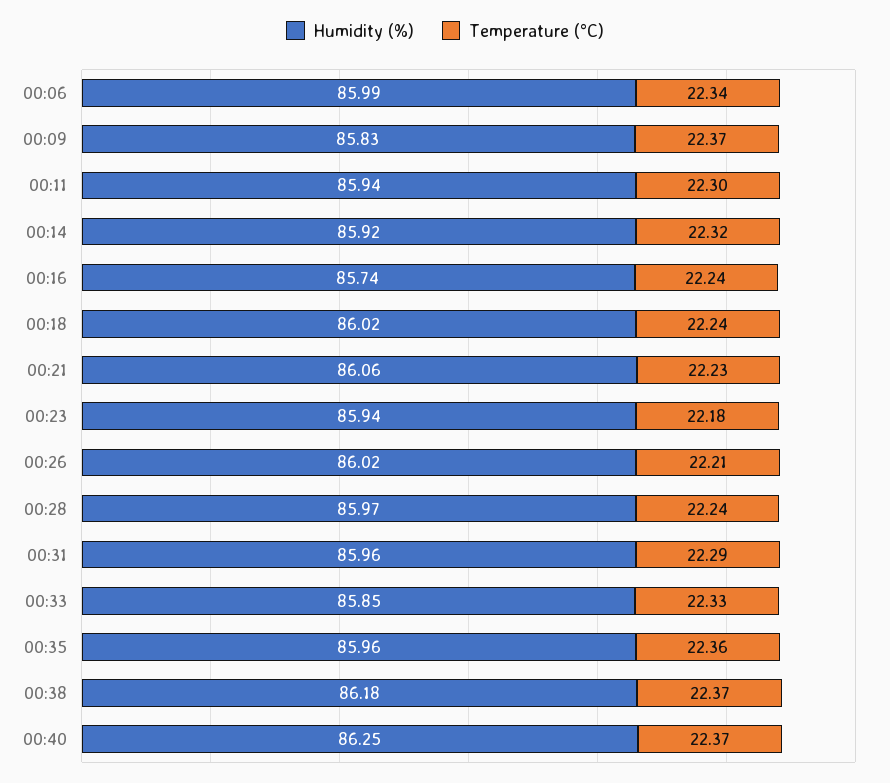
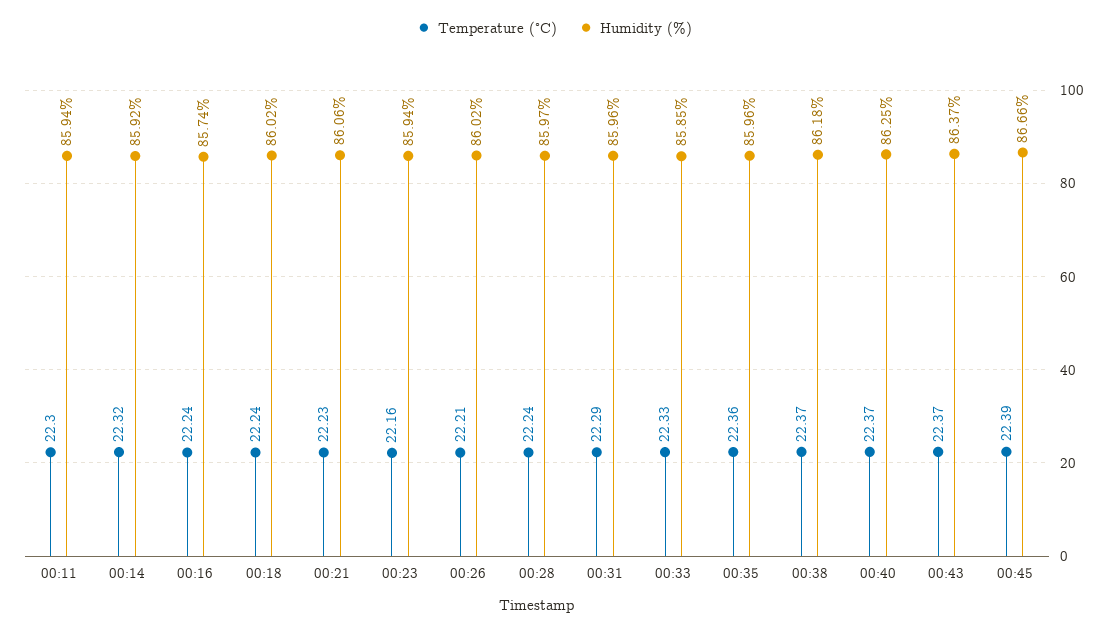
Humidity (%), 00:06: 85.99 -> none
Temperature (°C), 00:06: 22.34 -> none
Humidity (%), 00:09: 85.83 -> none
Temperature (°C), 00:09: 22.37 -> none
Temperature (°C), 00:23: 22.18 -> 22.16
Temperature (°C), 00:43: none -> 22.37
Humidity (%), 00:43: none -> 86.37
Temperature (°C), 00:45: none -> 22.39
Humidity (%), 00:45: none -> 86.66

